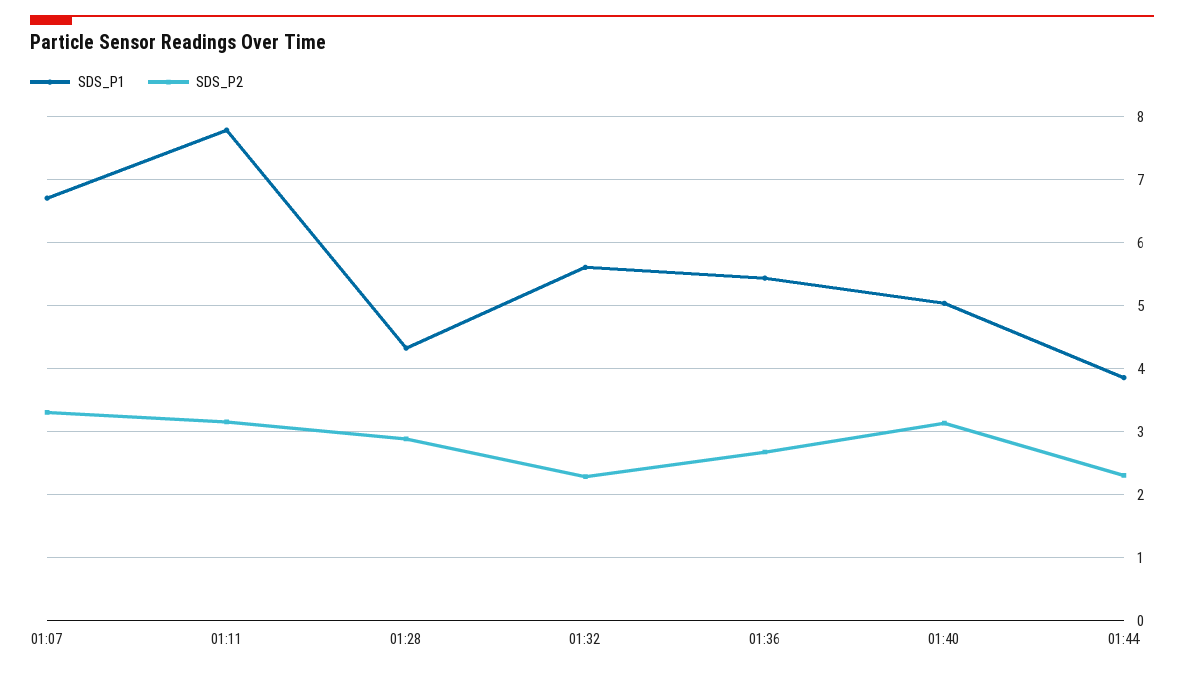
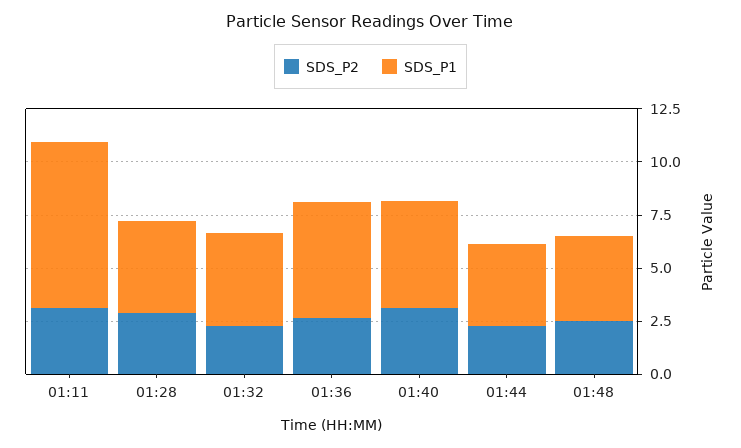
SDS_P1, 01:07: 6.7 -> none
SDS_P2, 01:07: 3.3 -> none
SDS_P1, 01:32: 5.6 -> 4.5
SDS_P2, 01:48: none -> 2.5
SDS_P1, 01:48: none -> 4

